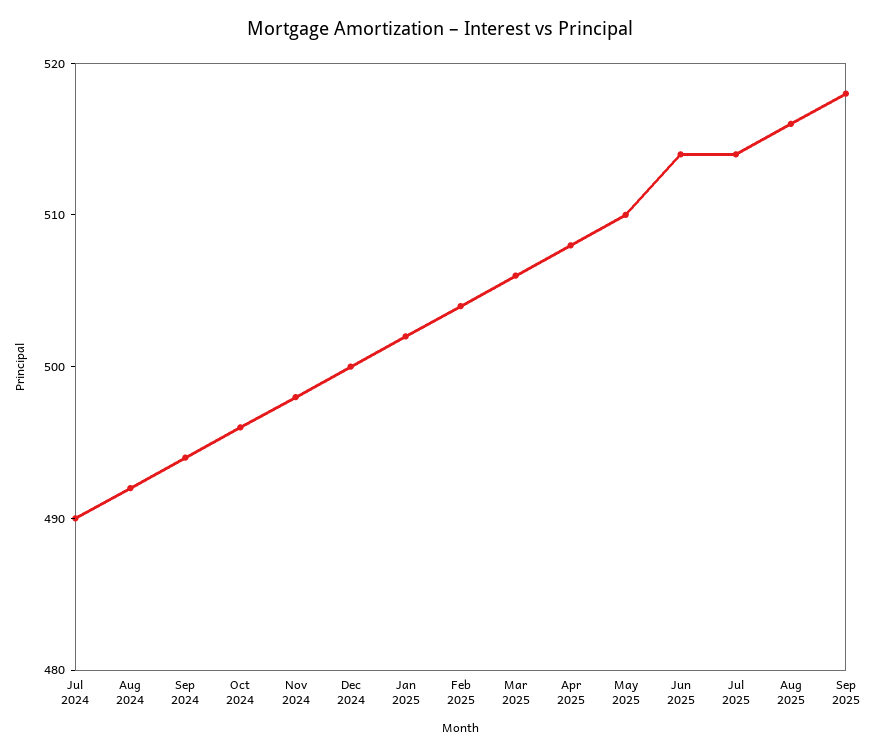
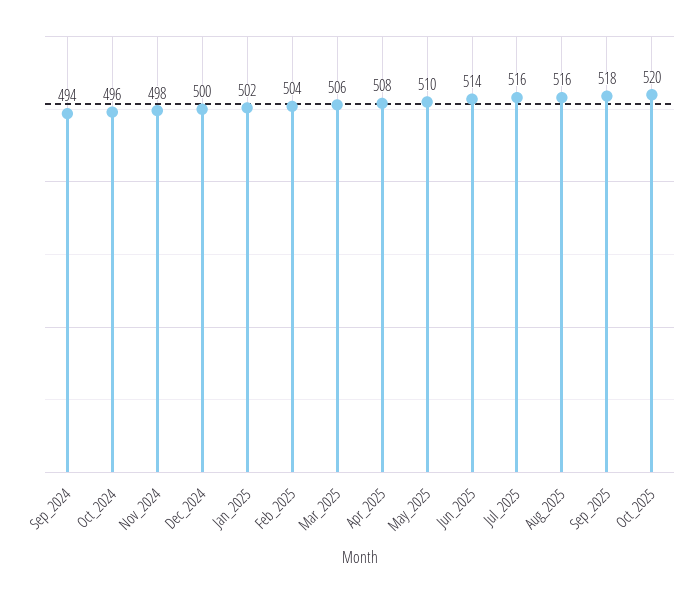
Jul 2024: 490 -> none
Aug 2024: 492 -> none
Jul 2025: 514 -> 516
Oct_2025: none -> 520

